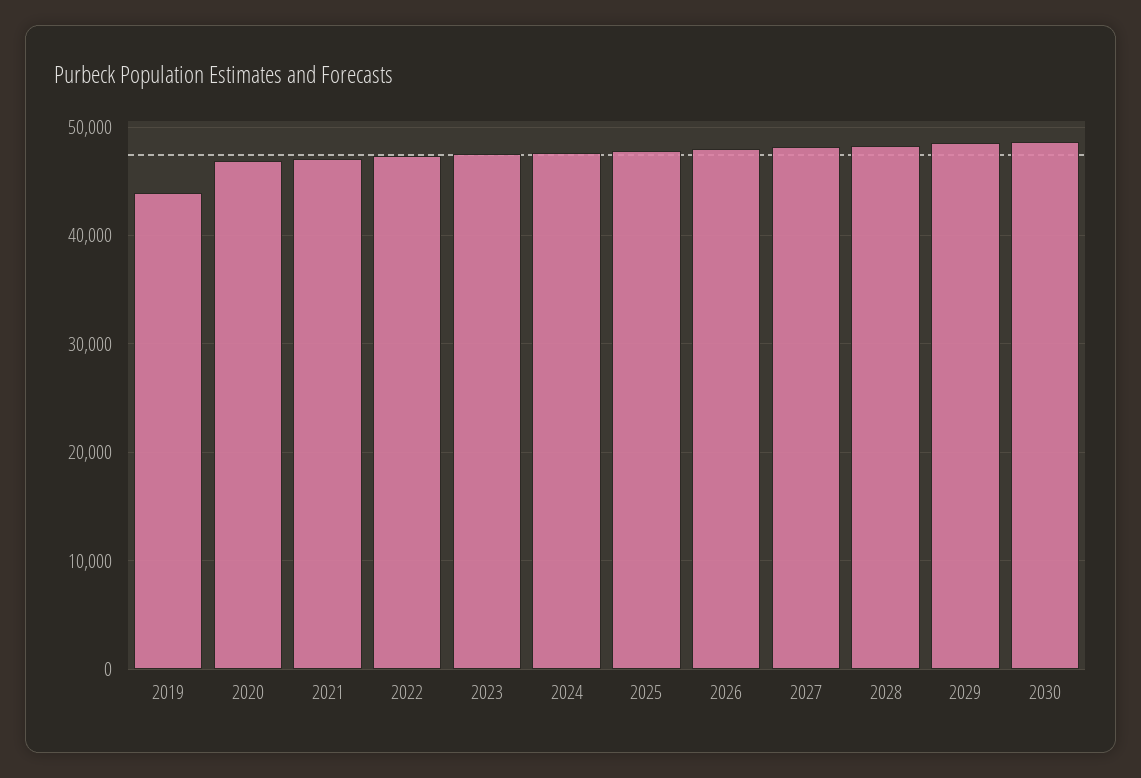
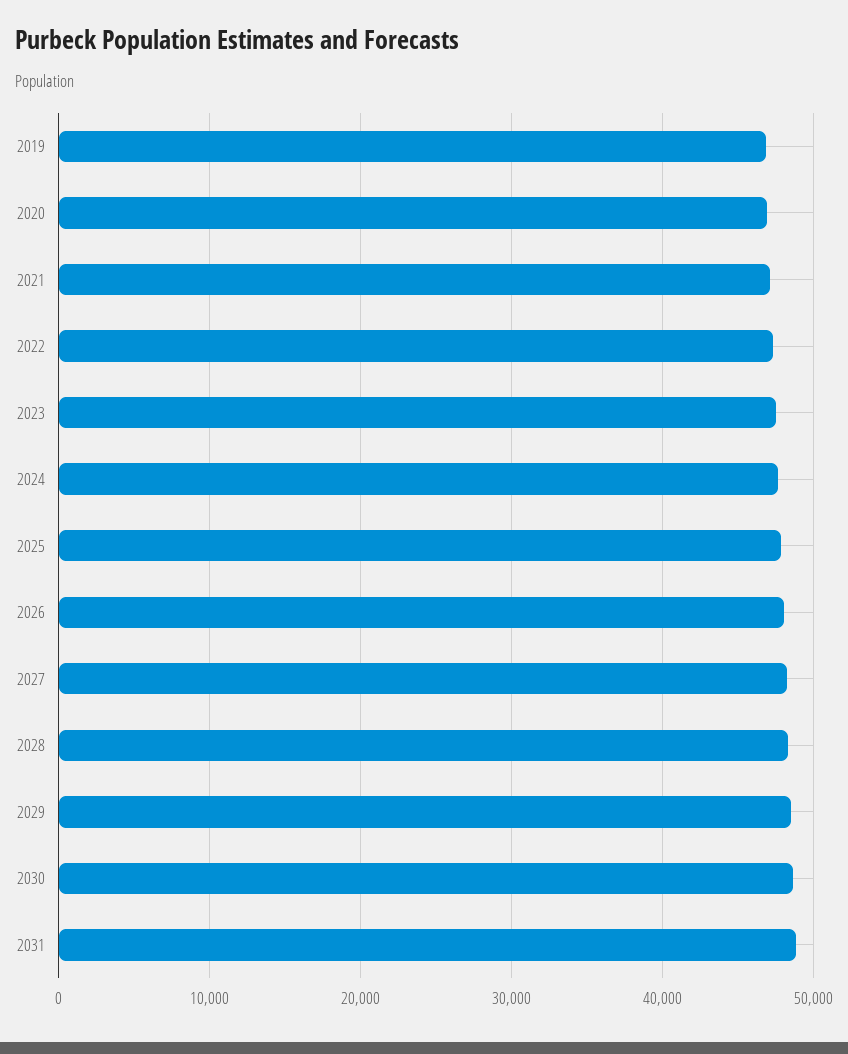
2019: 44000 -> 47000
2031: none -> 49000

